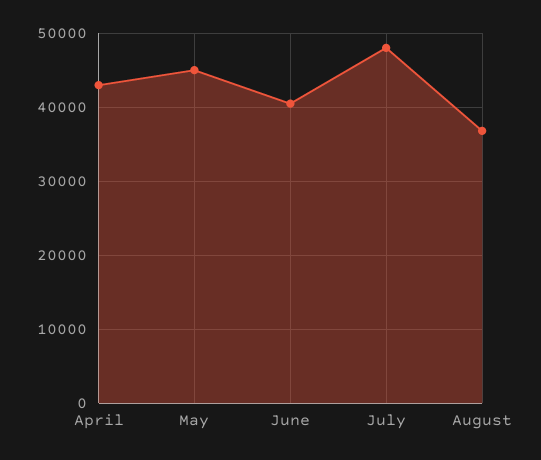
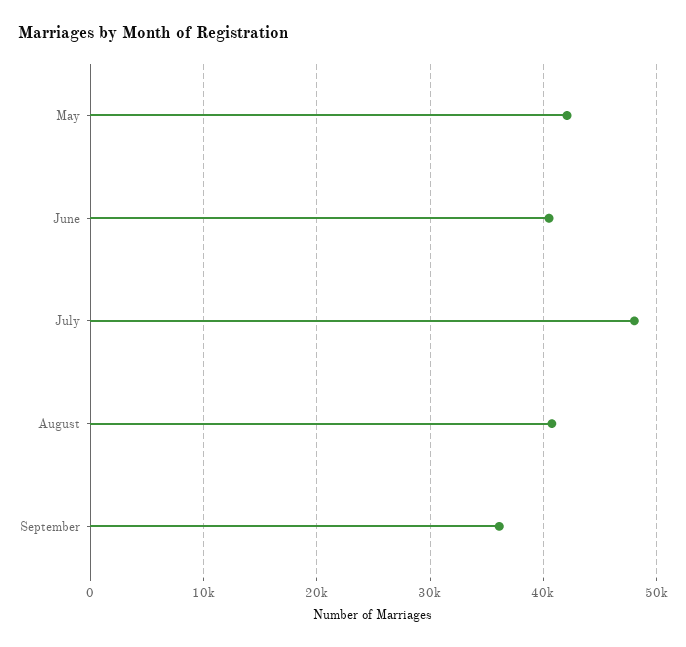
April: 43000 -> none
May: 45000 -> 42000
August: 37000 -> 41000
September: none -> 36000

